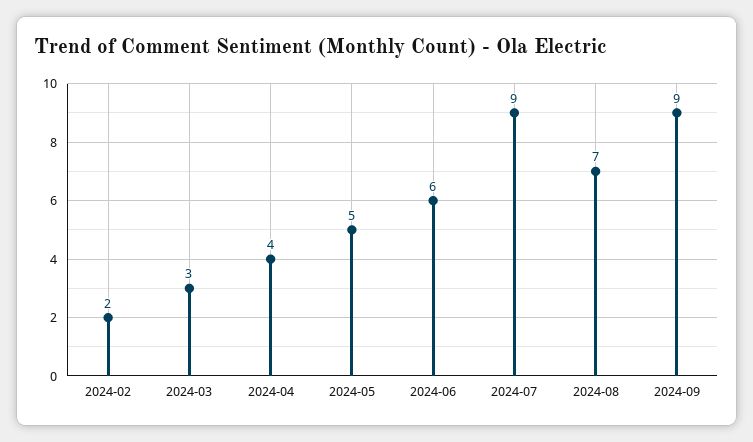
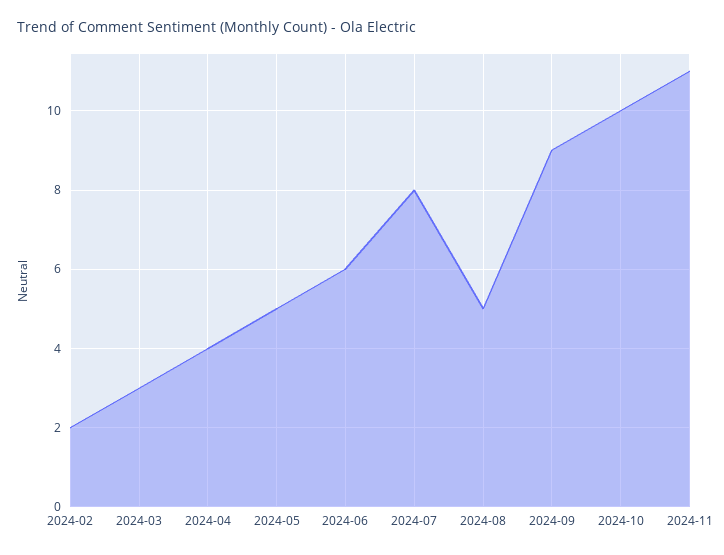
2024-07: 9 -> 8
2024-08: 7 -> 5
2024-10: none -> 10
2024-11: none -> 11

